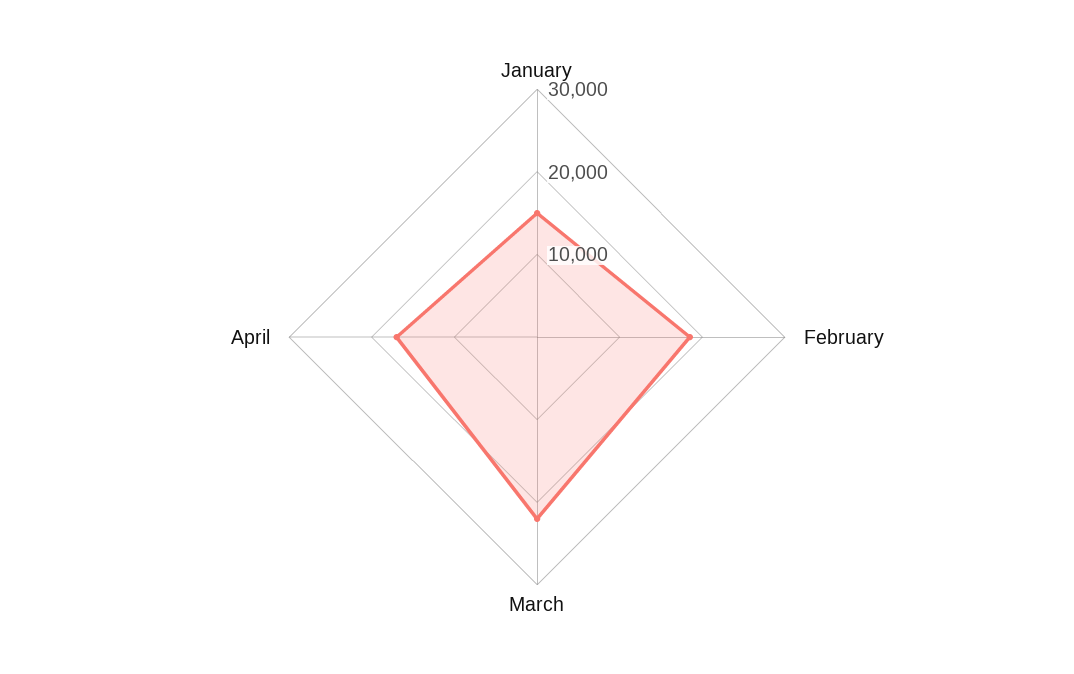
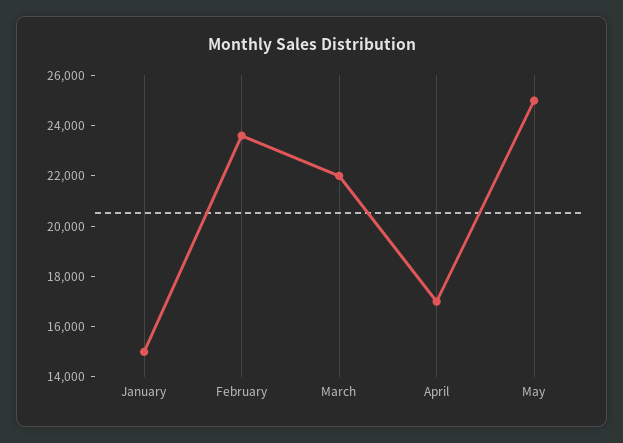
February: 18000 -> 23500
May: none -> 25000

